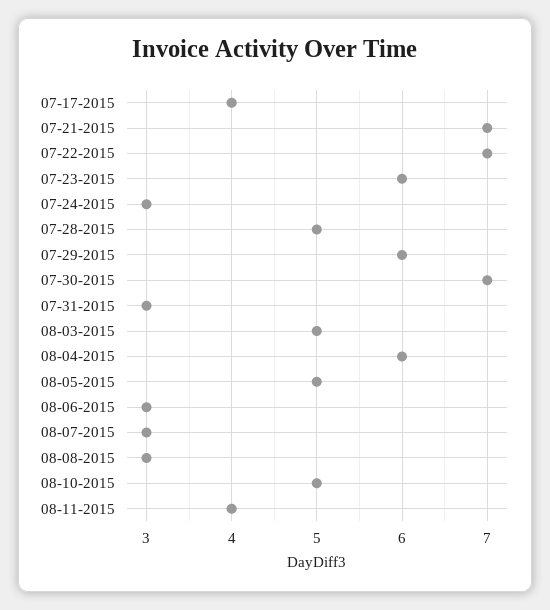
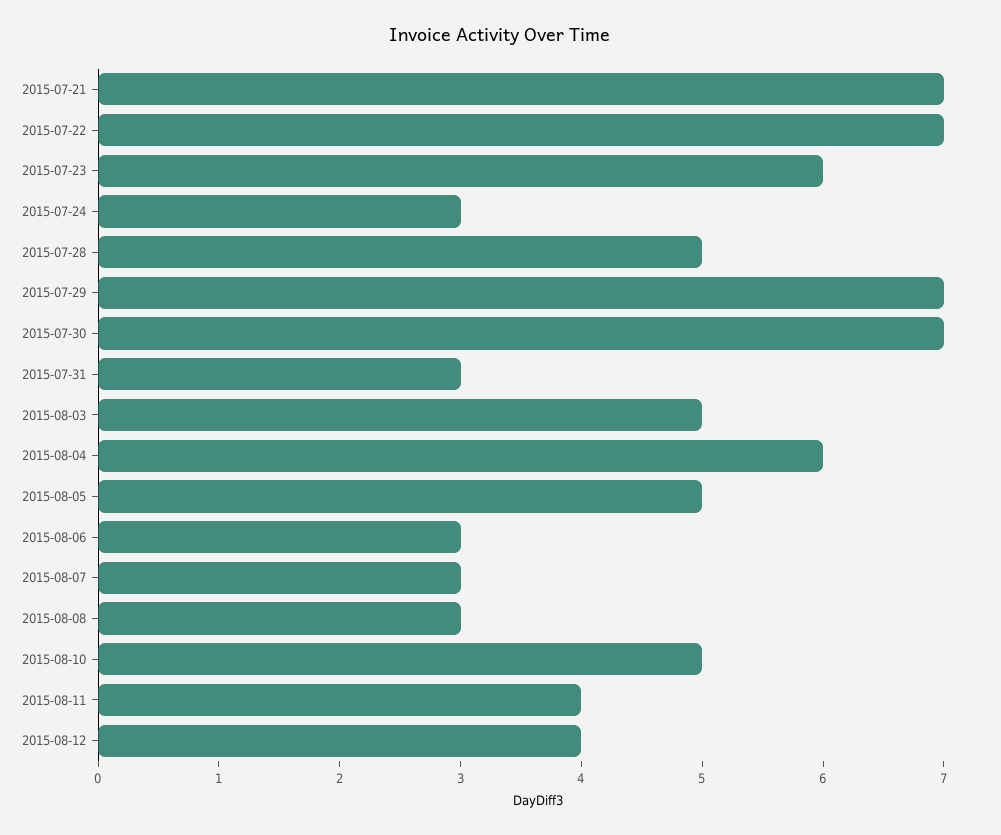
07-17-2015: 4 -> none
07-29-2015: 6 -> 7
2015-08-12: none -> 4

